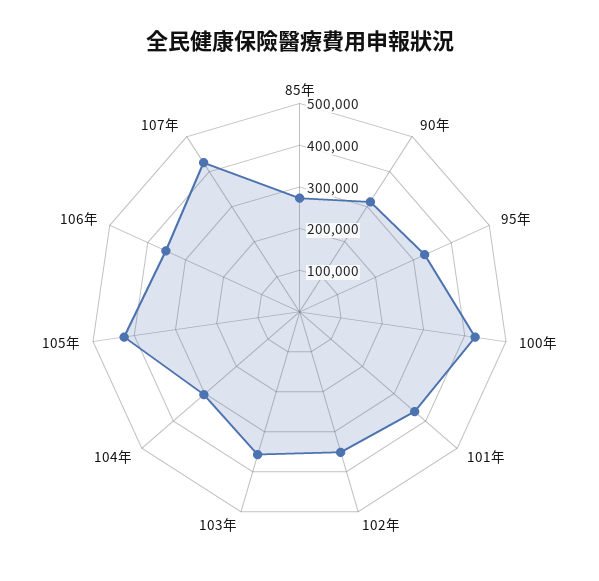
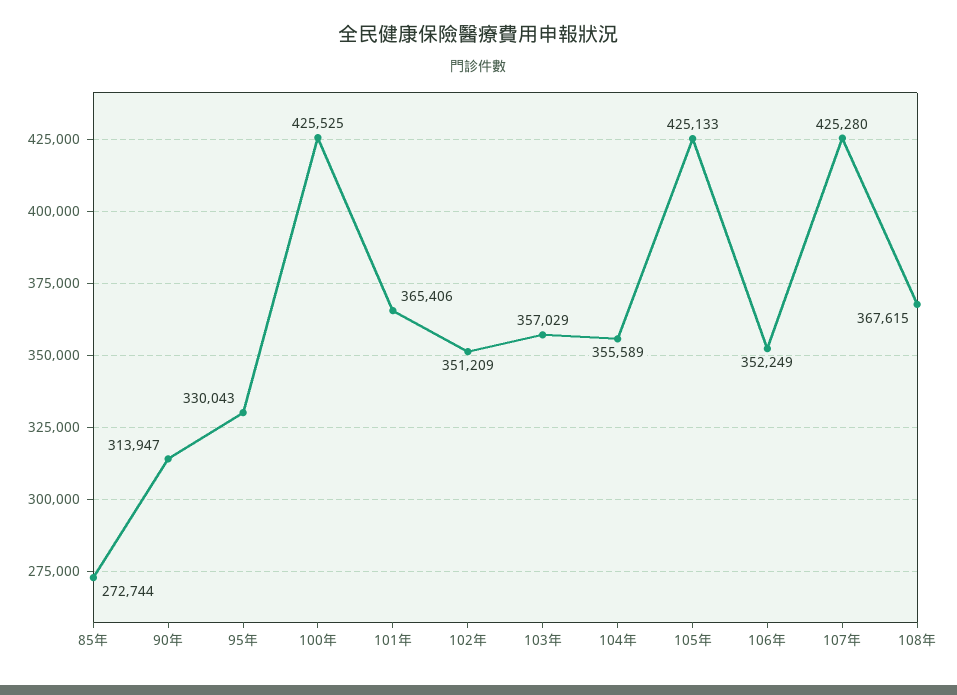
104年: 300000 -> 355589
108年: none -> 367615

